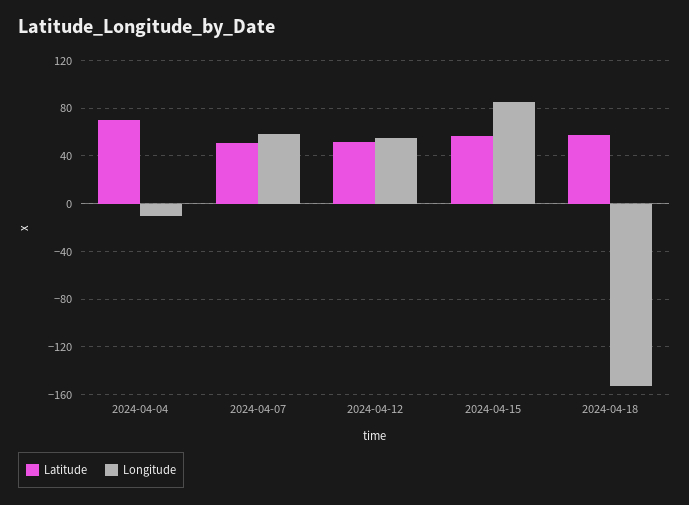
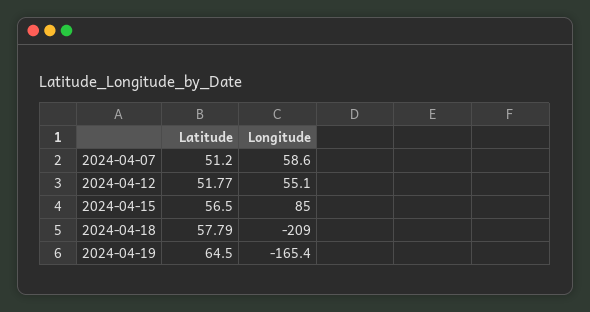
Latitude, 2024-04-04: 70 -> none
Longitude, 2024-04-04: -10 -> none
Longitude, 2024-04-18: -150 -> -209
Latitude, 2024-04-19: none -> 64.5
Longitude, 2024-04-19: none -> -165.4

